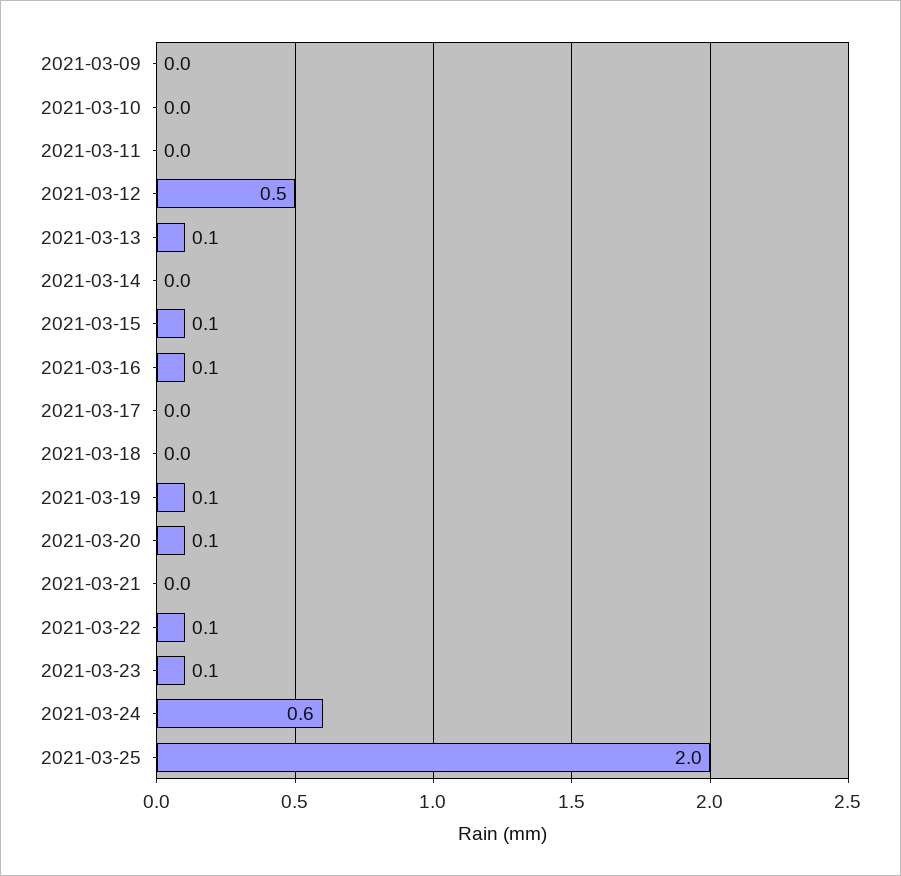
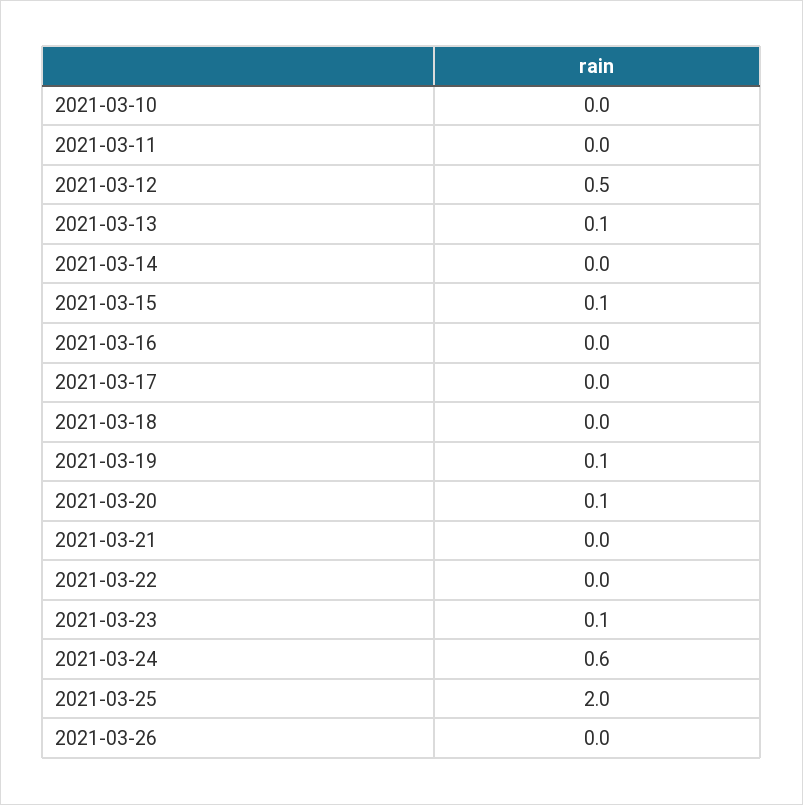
2021-03-09: 0 -> none
2021-03-16: 0.1 -> 0
2021-03-22: 0.1 -> 0
2021-03-26: none -> 0

